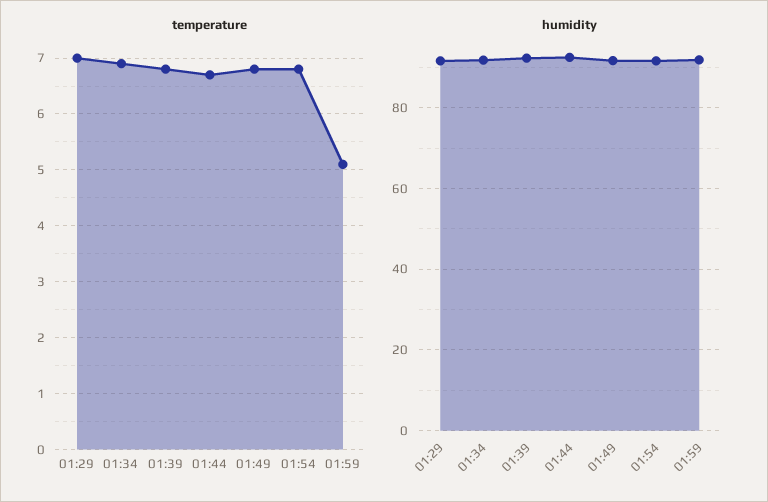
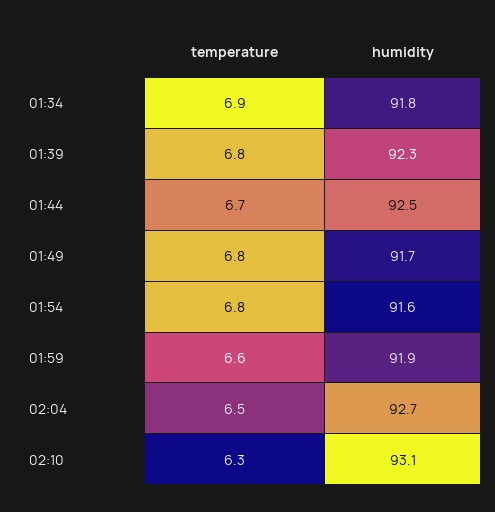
temperature, 01:29: 7 -> none
temperature, 01:59: 5 -> 6.6
humidity, 01:29: 92 -> none
temperature, 02:04: none -> 6.5
humidity, 02:04: none -> 92.7
temperature, 02:10: none -> 6.3
humidity, 02:10: none -> 93.1

